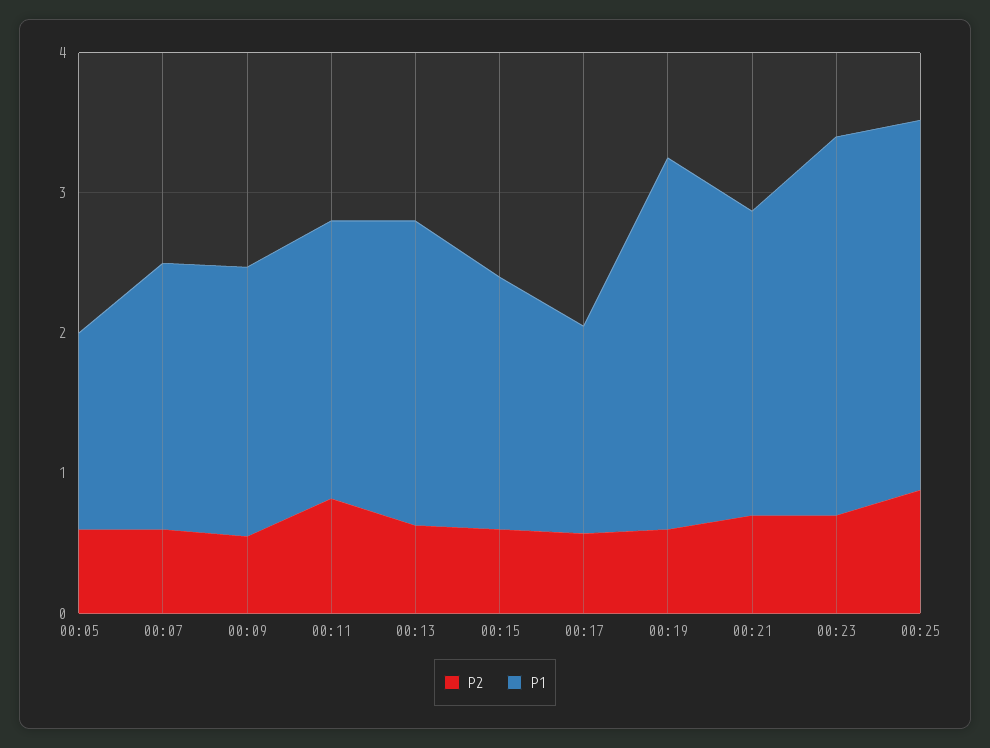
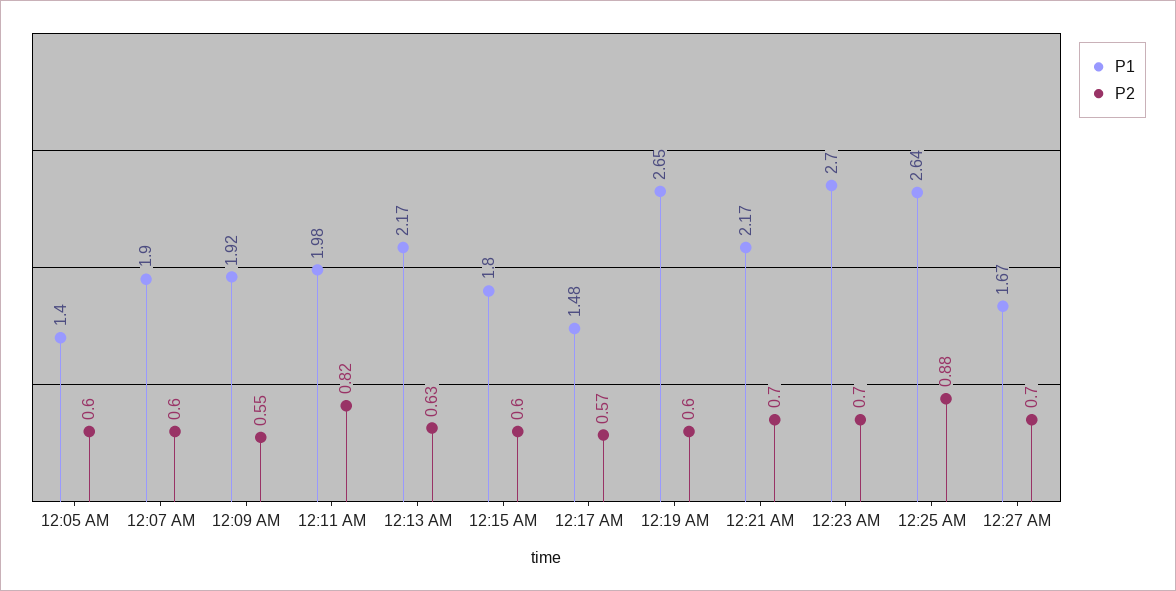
P1, 12:27 AM: none -> 1.67
P2, 12:27 AM: none -> 0.7

